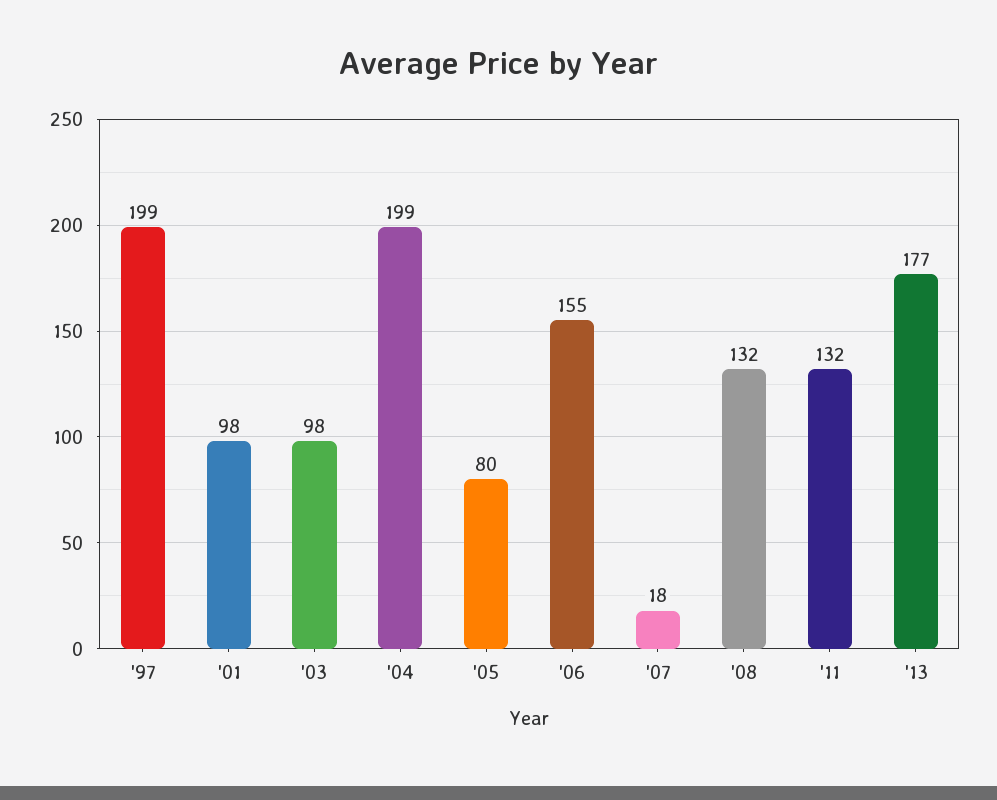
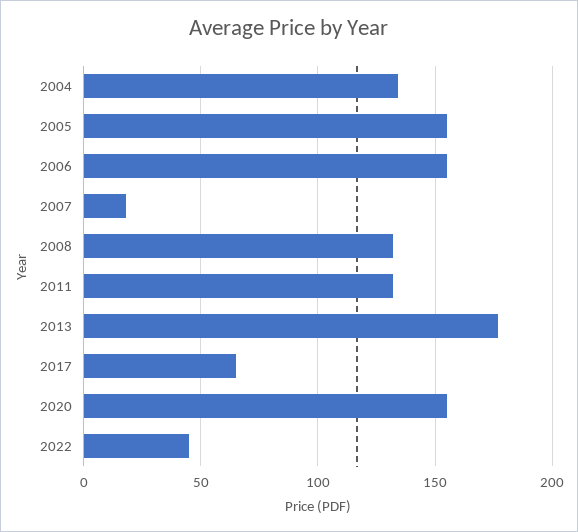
'97: 199 -> none
'01: 98 -> none
'03: 98 -> none
'04: 199 -> 135
'05: 80 -> 155
2017: none -> 65
2020: none -> 155
2022: none -> 45

